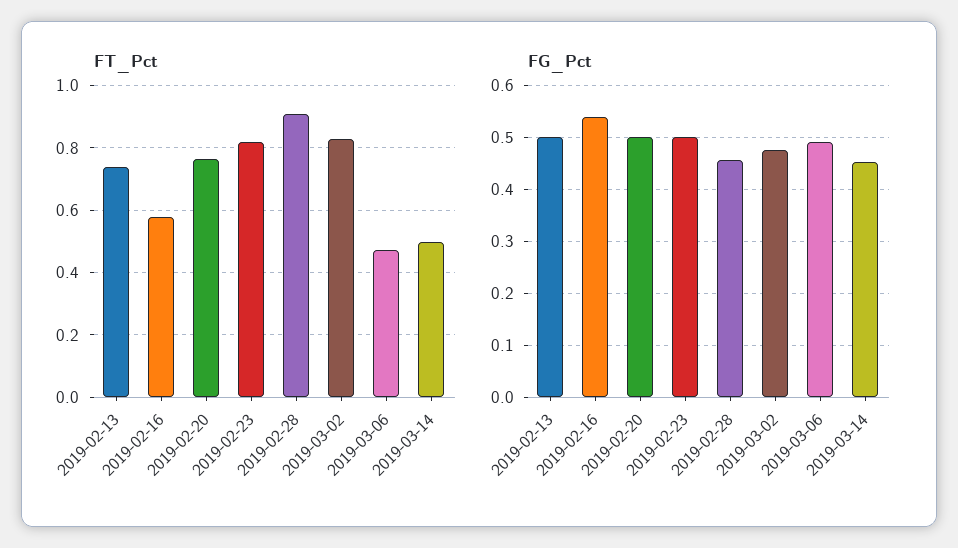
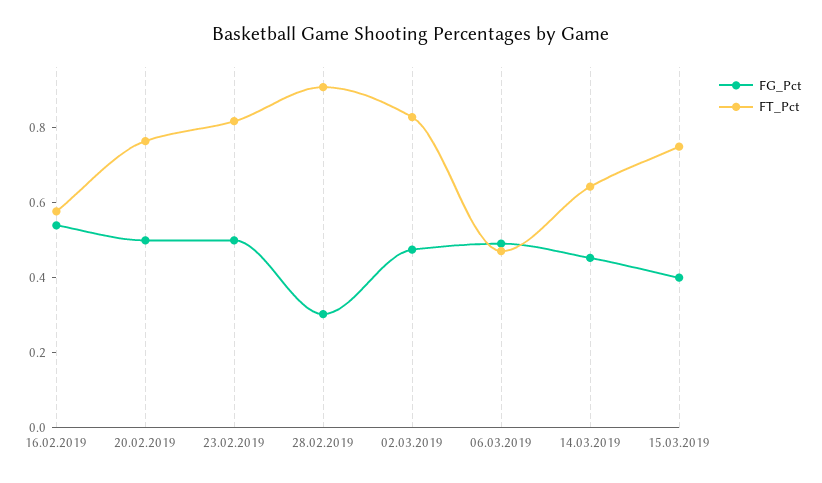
FT_Pct, 2019-02-13: 0.74 -> none
FT_Pct, 2019-03-14: 0.5 -> 0.65
FG_Pct, 2019-02-13: 0.5 -> none
FG_Pct, 2019-02-28: 0.46 -> 0.3
FG_Pct, 15.03.2019: none -> 0.4
FT_Pct, 15.03.2019: none -> 0.75

